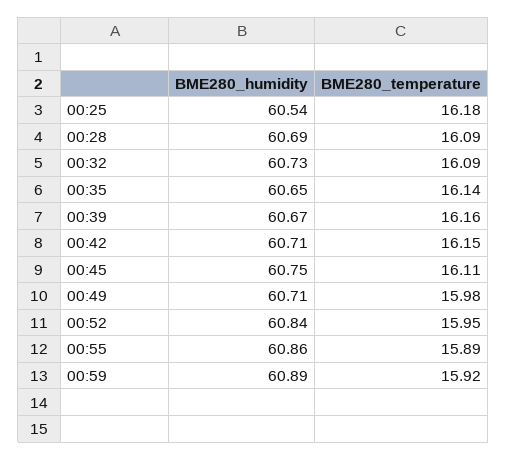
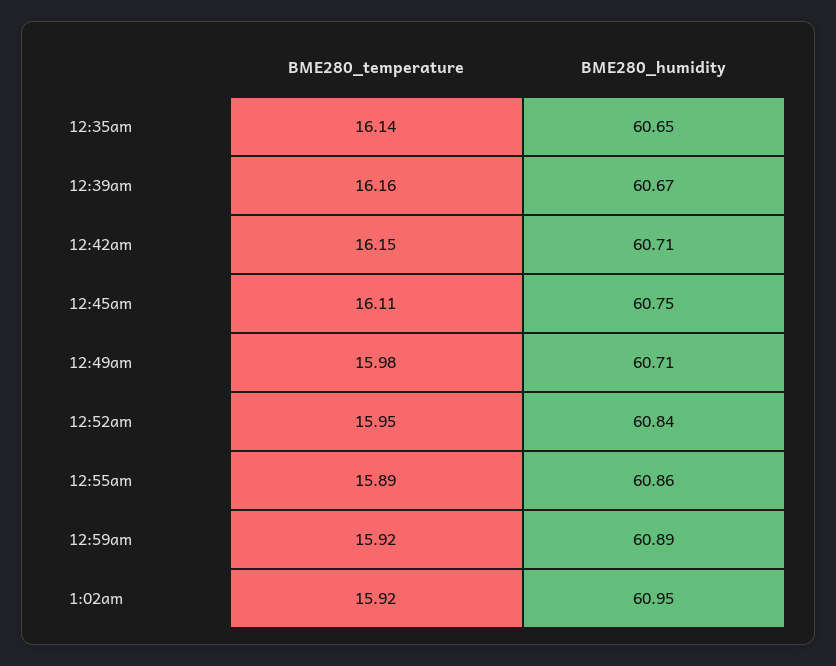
BME280_humidity, 00:25: 60.54 -> none
BME280_temperature, 00:25: 16.18 -> none
BME280_humidity, 00:28: 60.69 -> none
BME280_temperature, 00:28: 16.09 -> none
BME280_humidity, 00:32: 60.73 -> none
BME280_temperature, 00:32: 16.09 -> none
BME280_temperature, 1:02am: none -> 15.92
BME280_humidity, 1:02am: none -> 60.95

